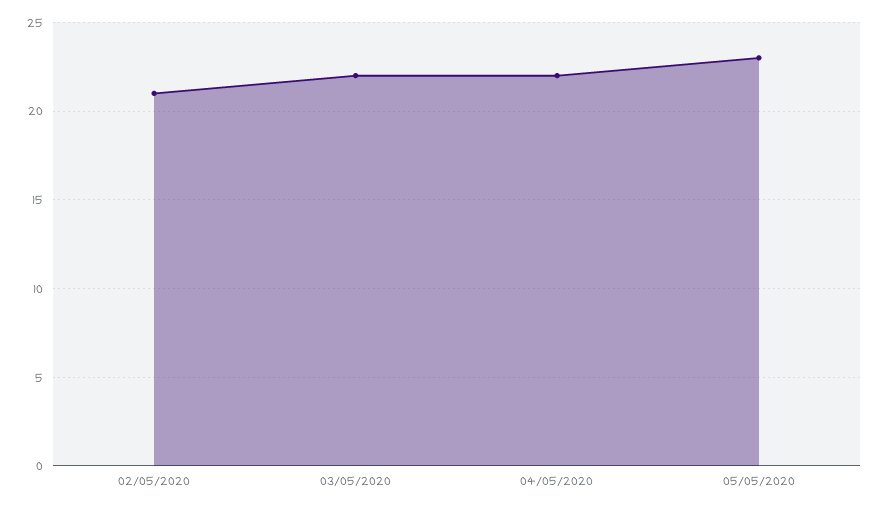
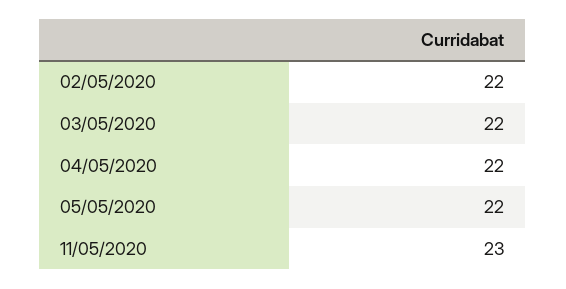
02/05/2020: 21 -> 22
05/05/2020: 23 -> 22
11/05/2020: none -> 23

